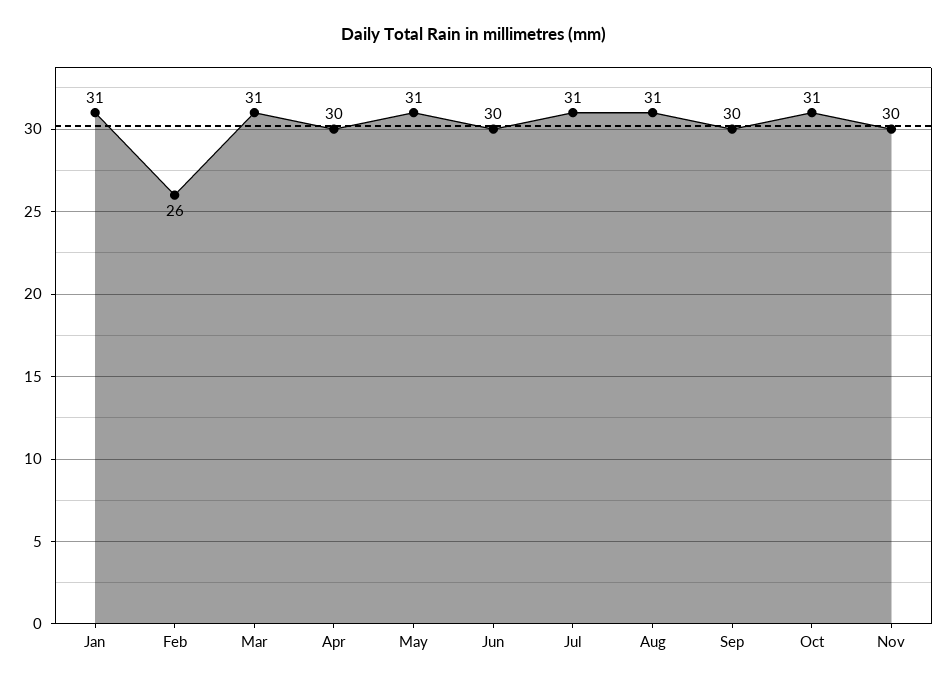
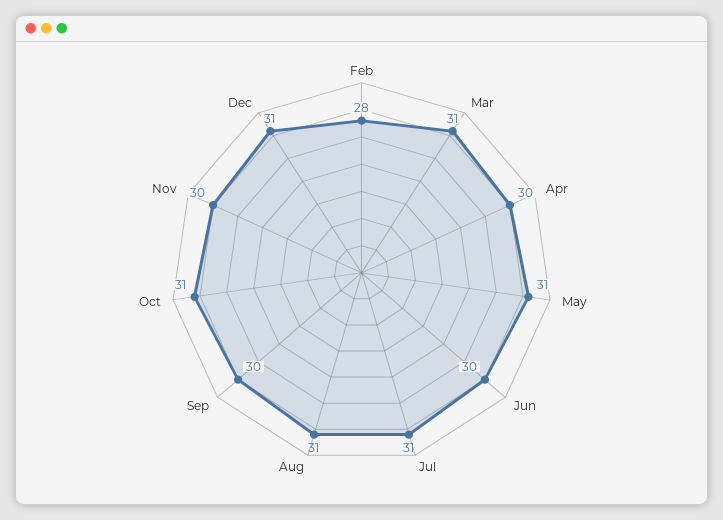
Jan: 31 -> none
Feb: 26 -> 28
Dec: none -> 31

